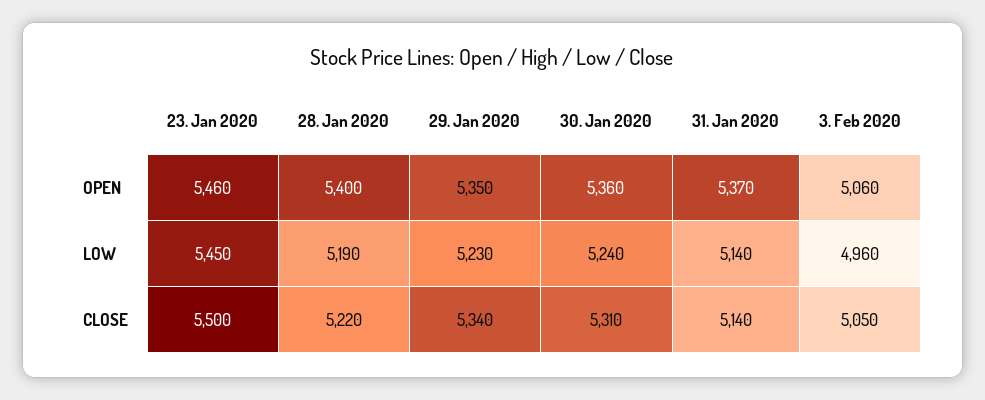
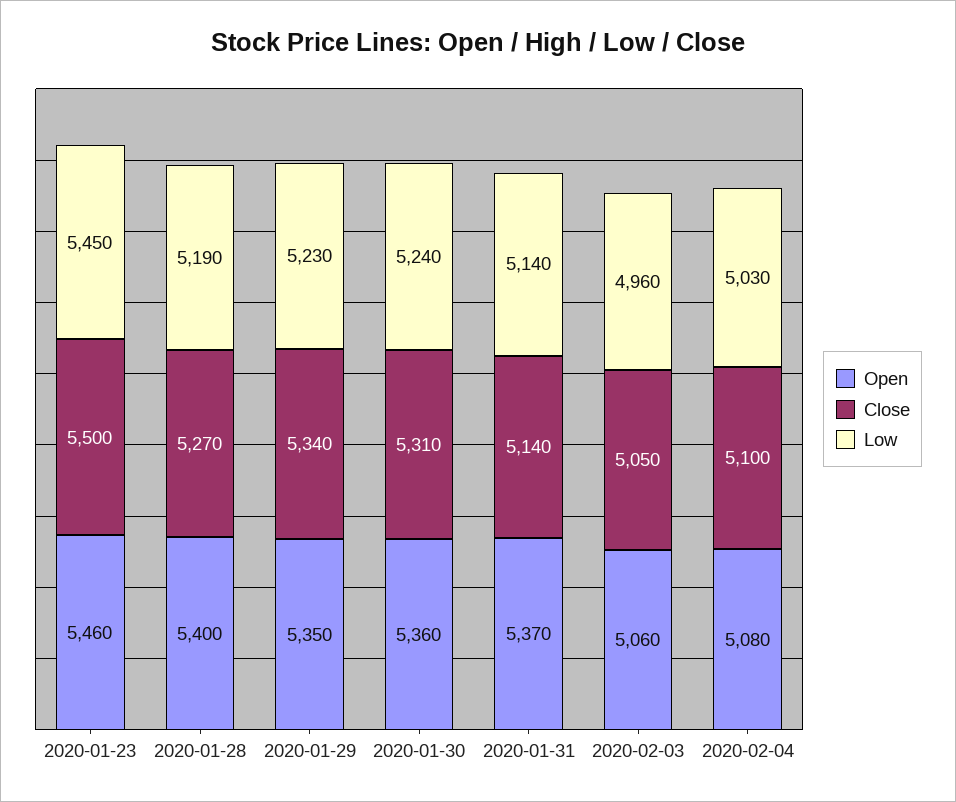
CLOSE, 28. Jan 2020: 5220 -> 5270
OPEN, 2020-02-04: none -> 5080
CLOSE, 2020-02-04: none -> 5100
LOW, 2020-02-04: none -> 5030

